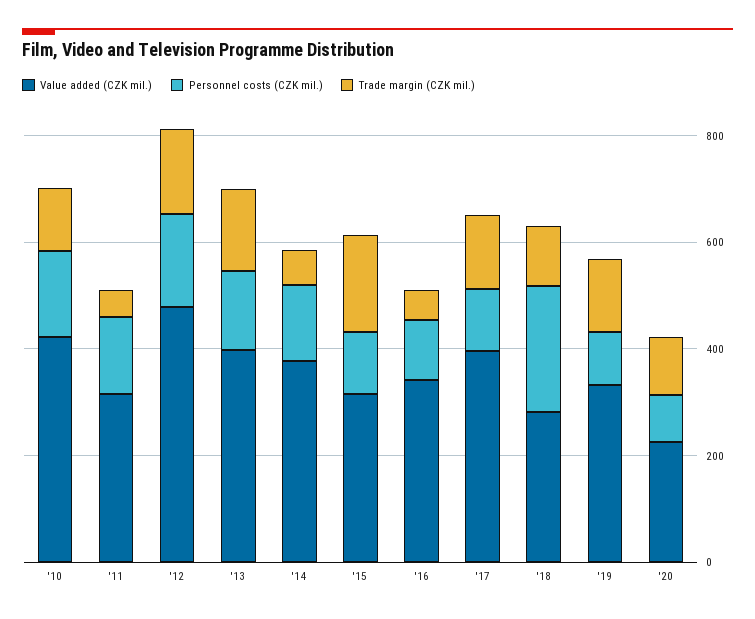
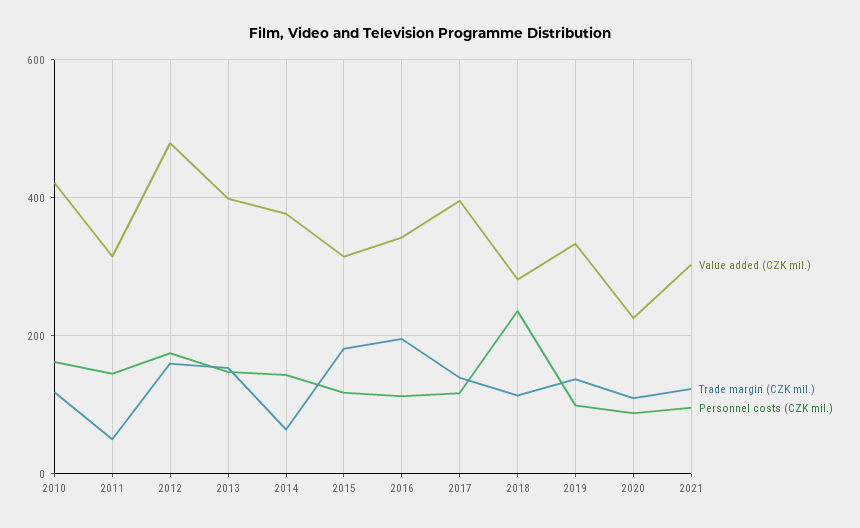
Trade margin (CZK mil.), '16: 50 -> 200
Value added (CZK mil.), 2021: none -> 300
Trade margin (CZK mil.), 2021: none -> 120
Personnel costs (CZK mil.), 2021: none -> 100

